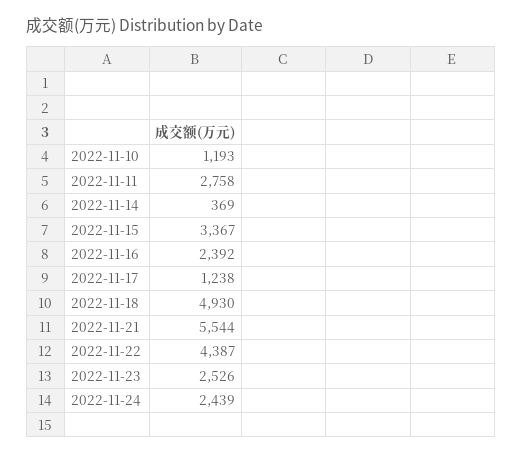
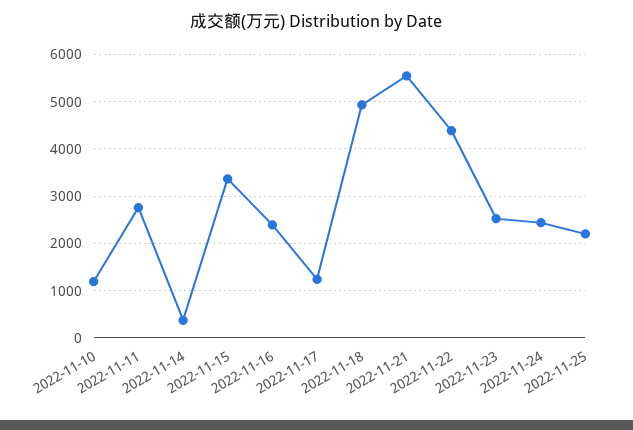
2022-11-25: none -> 2200

